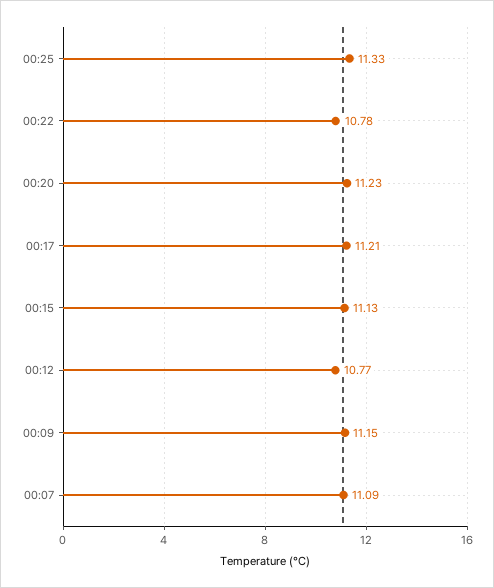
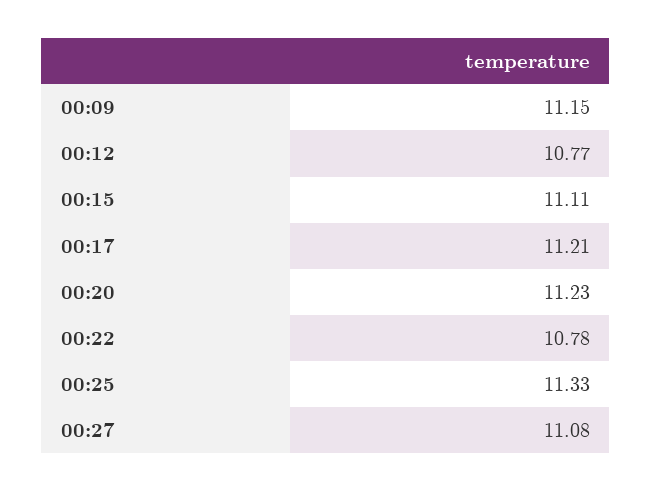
00:15: 11.13 -> 11.11
00:07: 11.09 -> none
00:27: none -> 11.08

